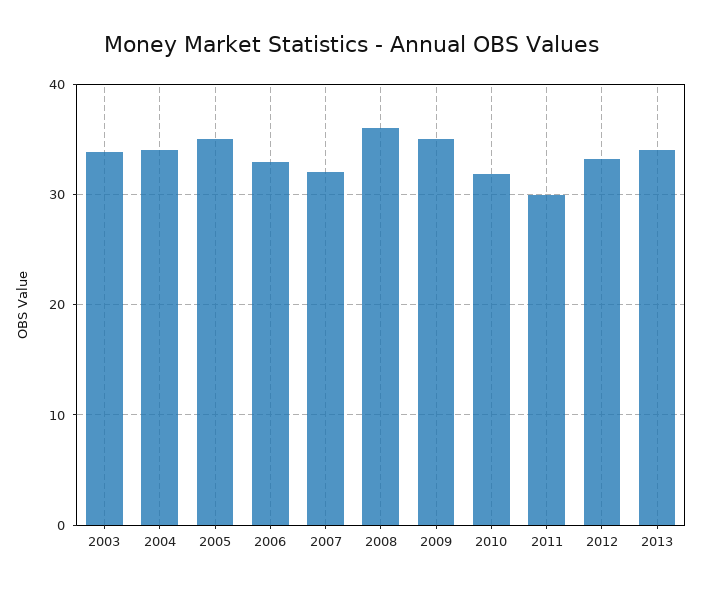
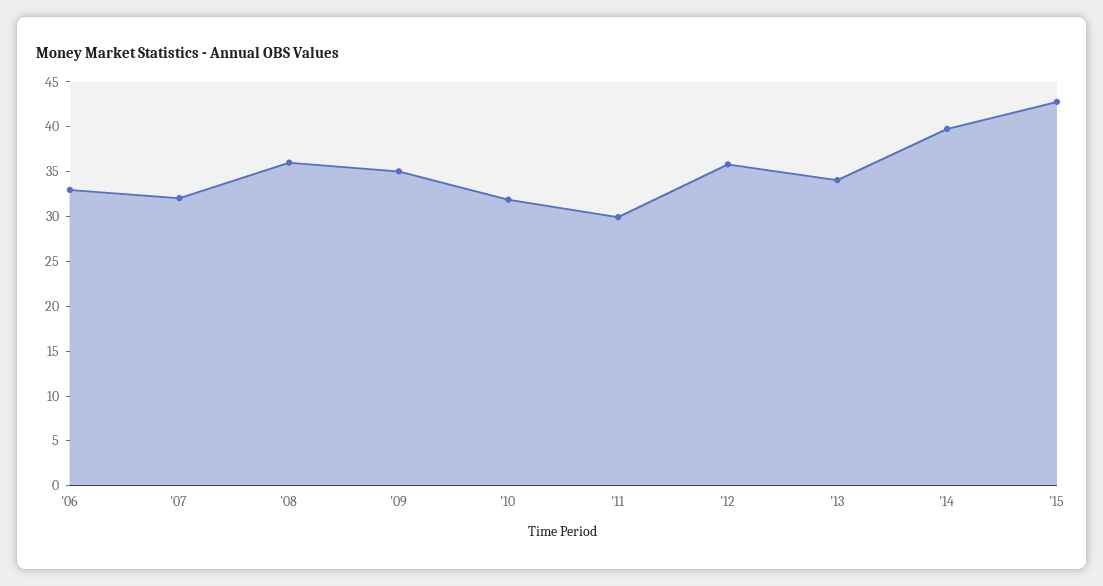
2003: 34 -> none
2004: 34 -> none
2005: 35 -> none
2012: 33 -> 36
'14: none -> 40
'15: none -> 43

